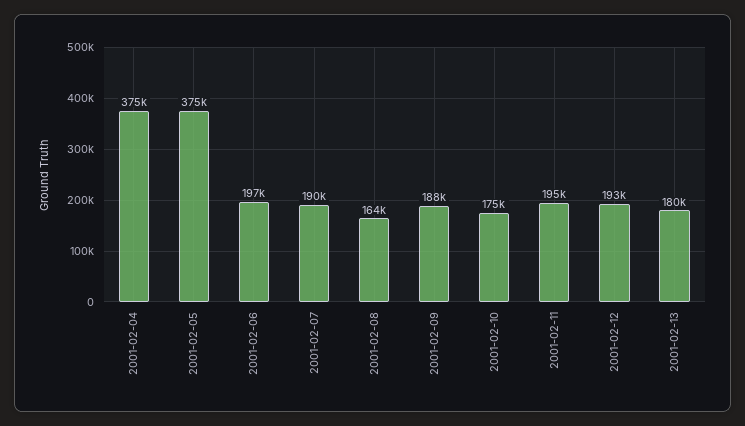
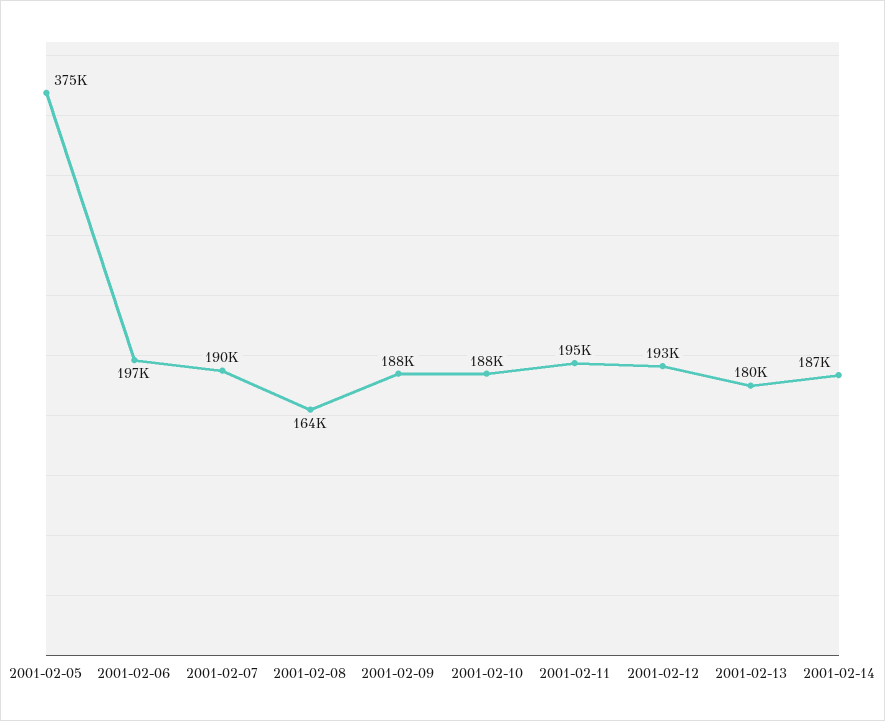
2001-02-04: 375000 -> none
2001-02-10: 175000 -> 188000
2001-02-14: none -> 187000

